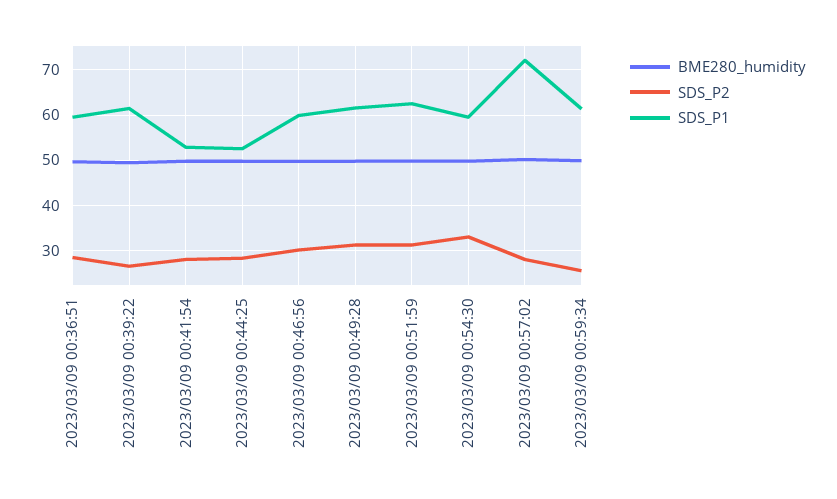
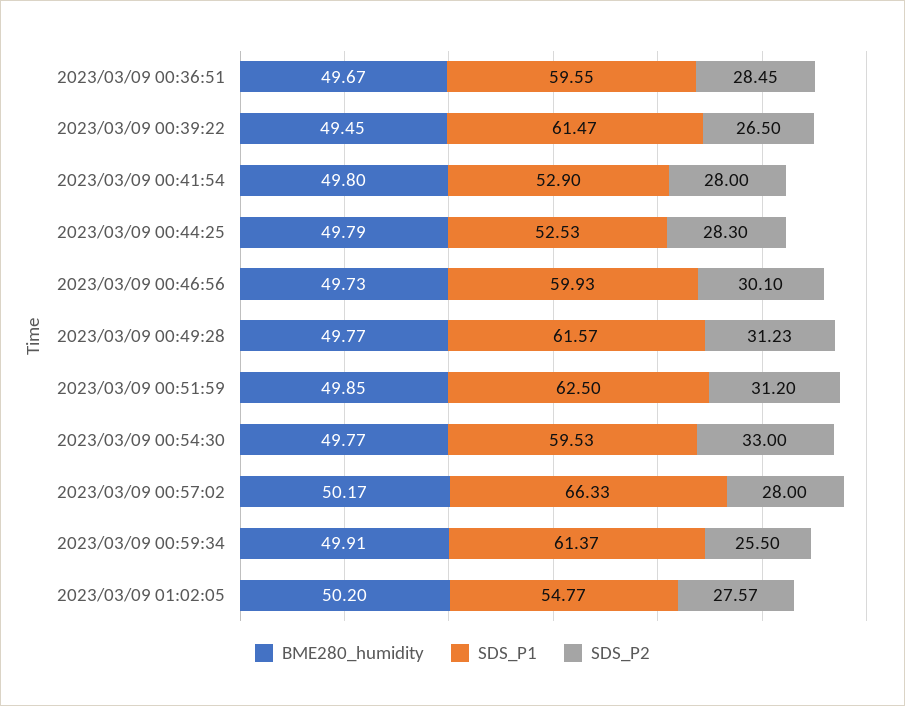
SDS_P1, 2023/03/09 00:57:02: 72 -> 66.33
BME280_humidity, 2023/03/09 01:02:05: none -> 50.2
SDS_P1, 2023/03/09 01:02:05: none -> 54.77
SDS_P2, 2023/03/09 01:02:05: none -> 27.57

